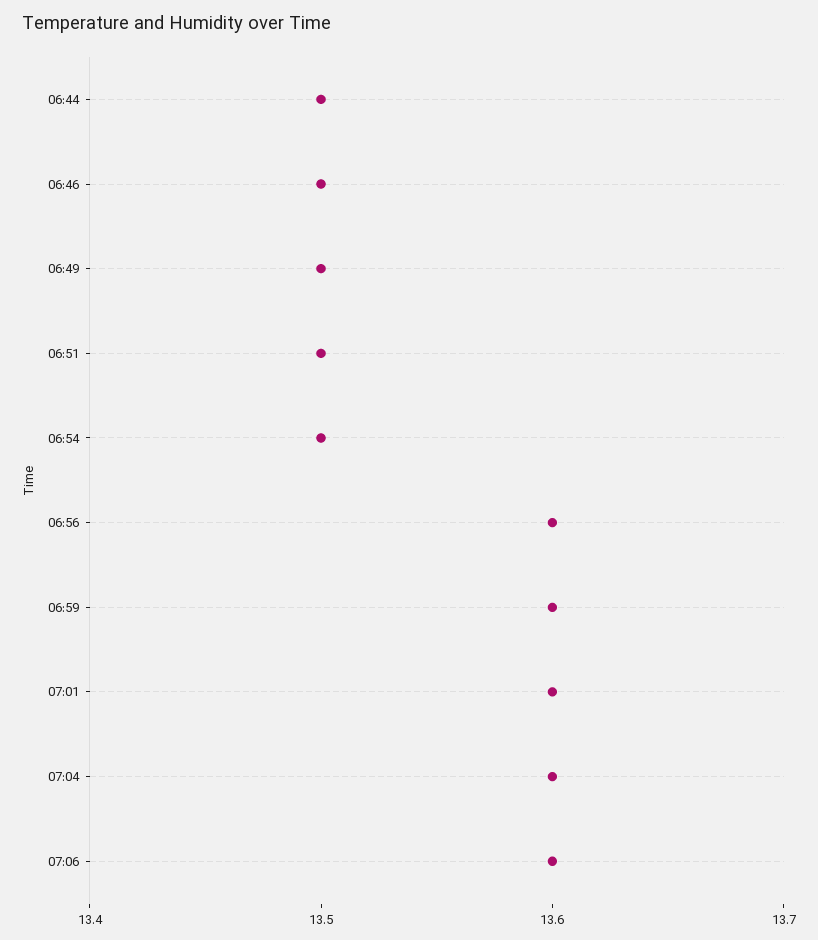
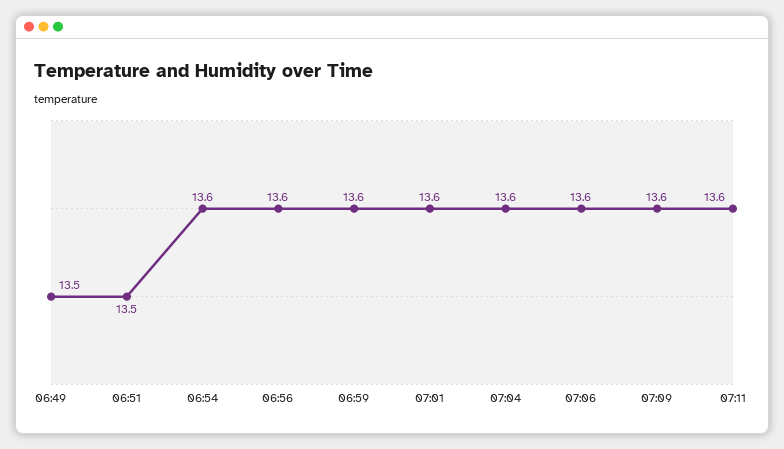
06:44: 13.5 -> none
06:46: 13.5 -> none
06:54: 13.5 -> 13.6
07:09: none -> 13.6
07:11: none -> 13.6

